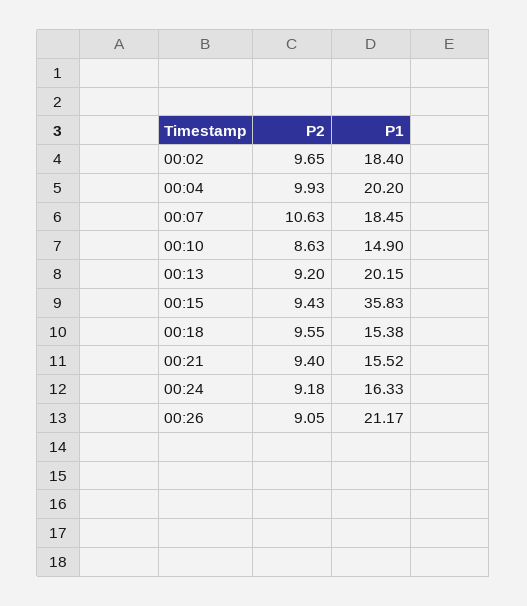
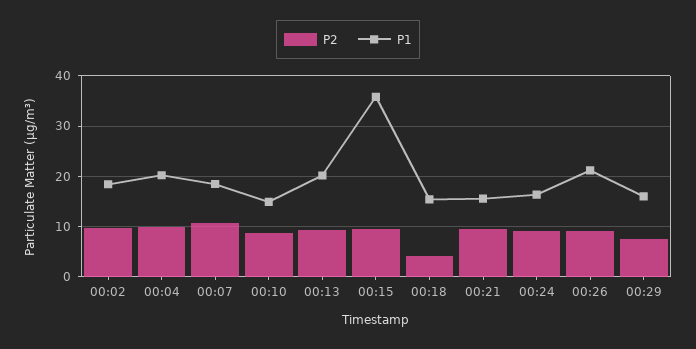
P2, 00:18: 9.55 -> 4
P2, 00:29: none -> 8
P1, 00:29: none -> 16

